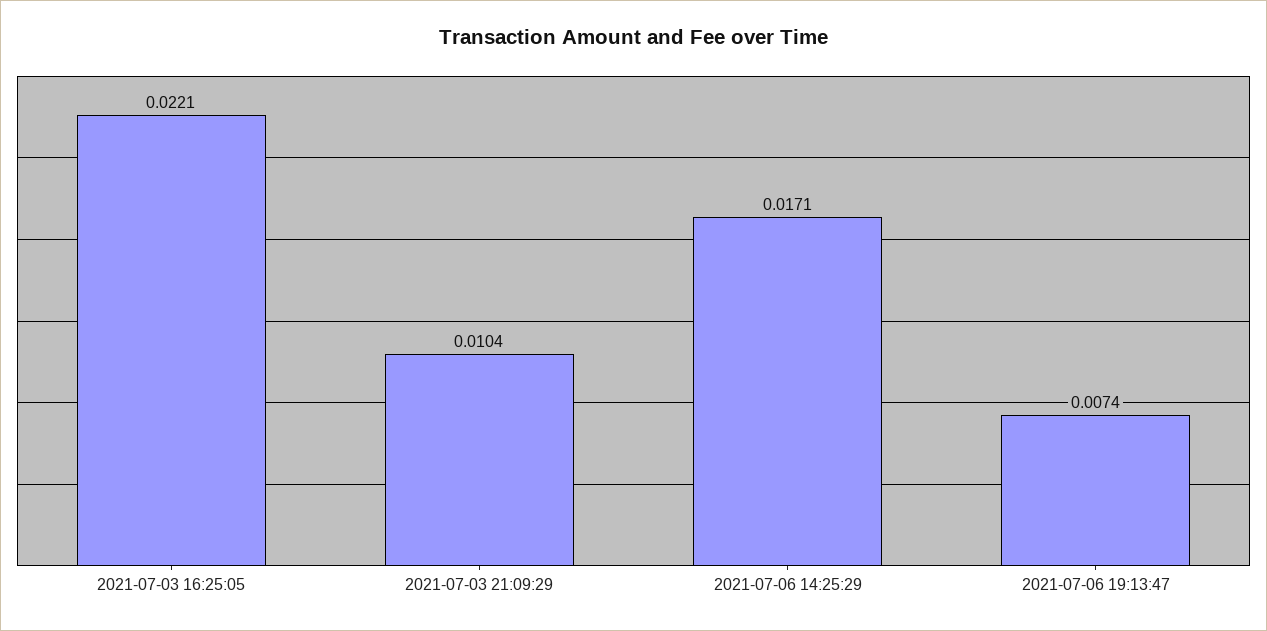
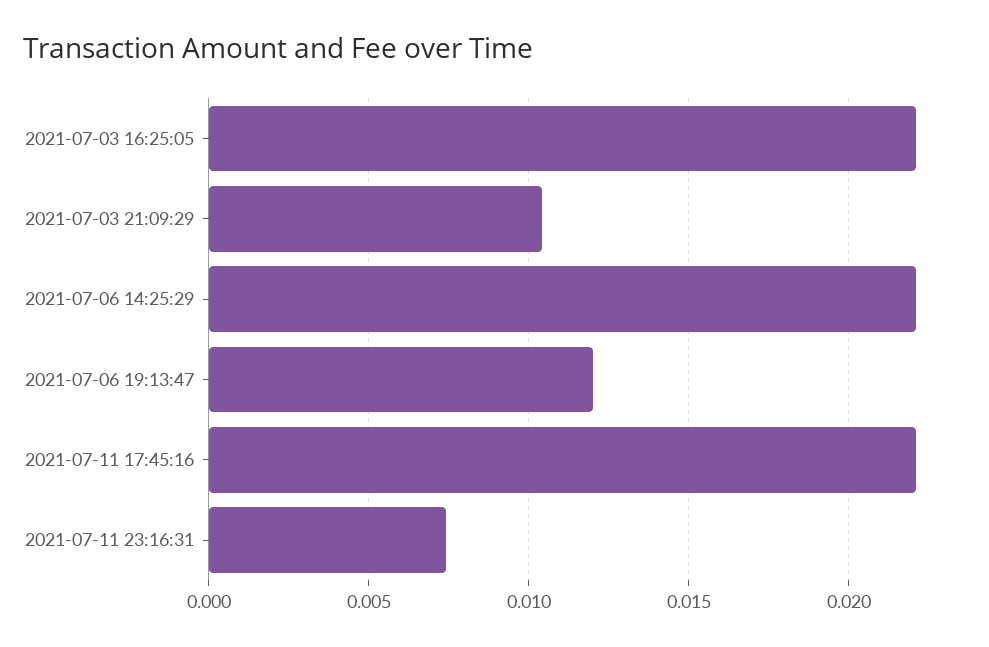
2021-07-06 14:25:29: 0.0171 -> 0.022
2021-07-06 19:13:47: 0.0074 -> 0.012
2021-07-11 17:45:16: none -> 0.022
2021-07-11 23:16:31: none -> 0.0075

